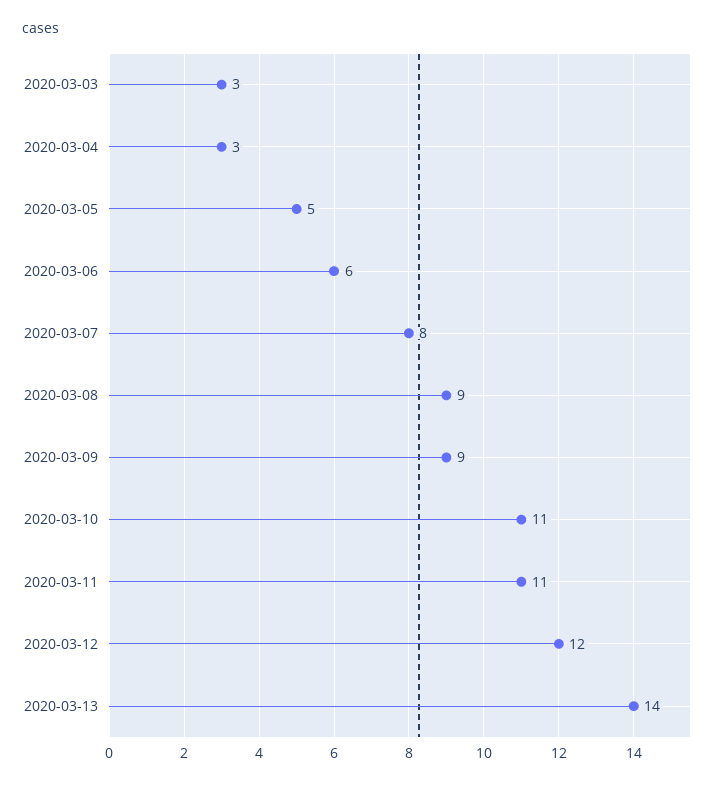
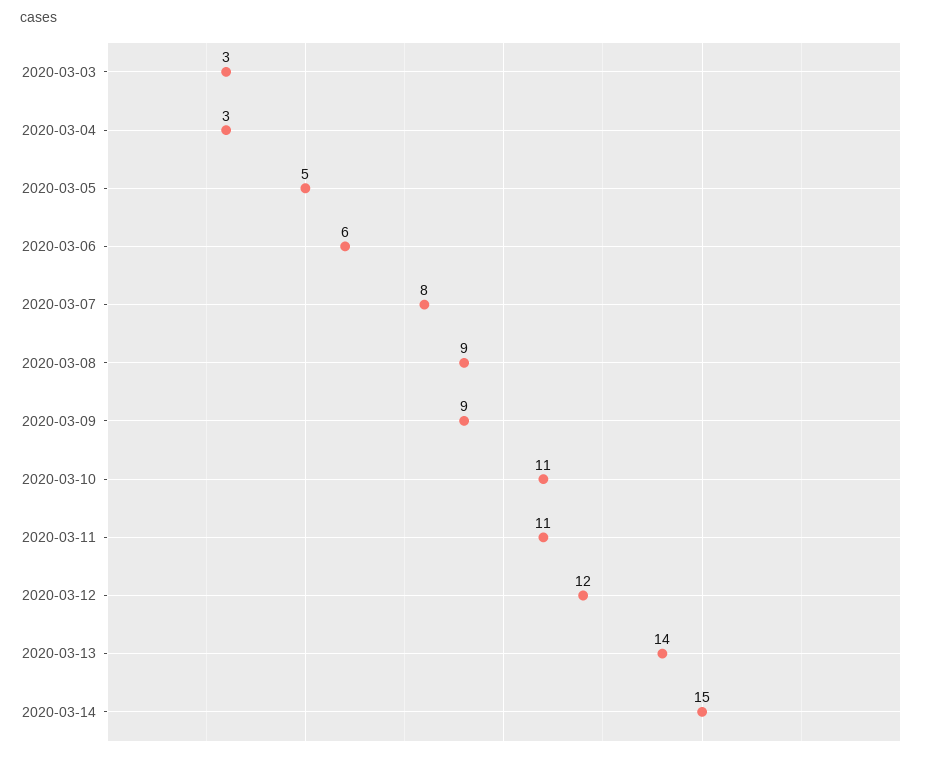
2020-03-14: none -> 15

